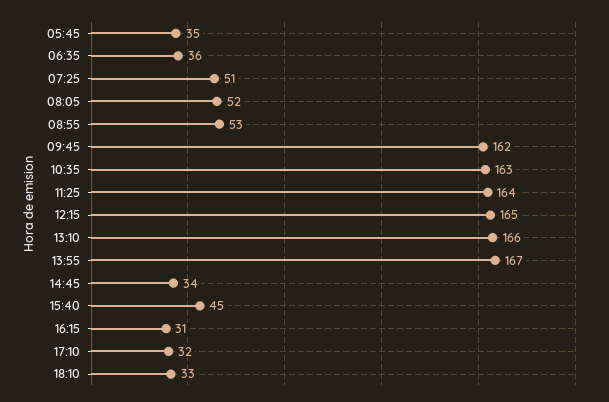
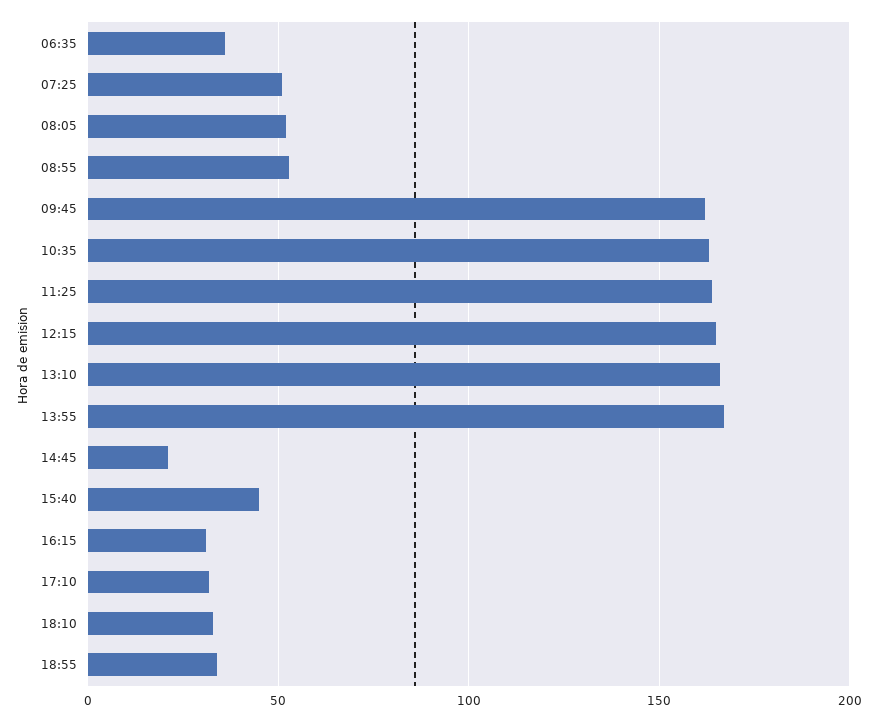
05:45: 35 -> none
14:45: 34 -> 20
18:55: none -> 35

